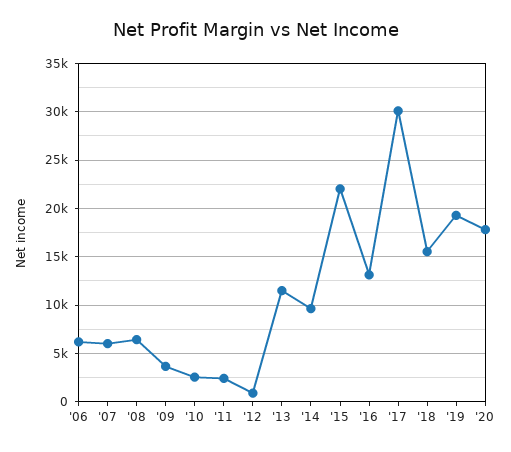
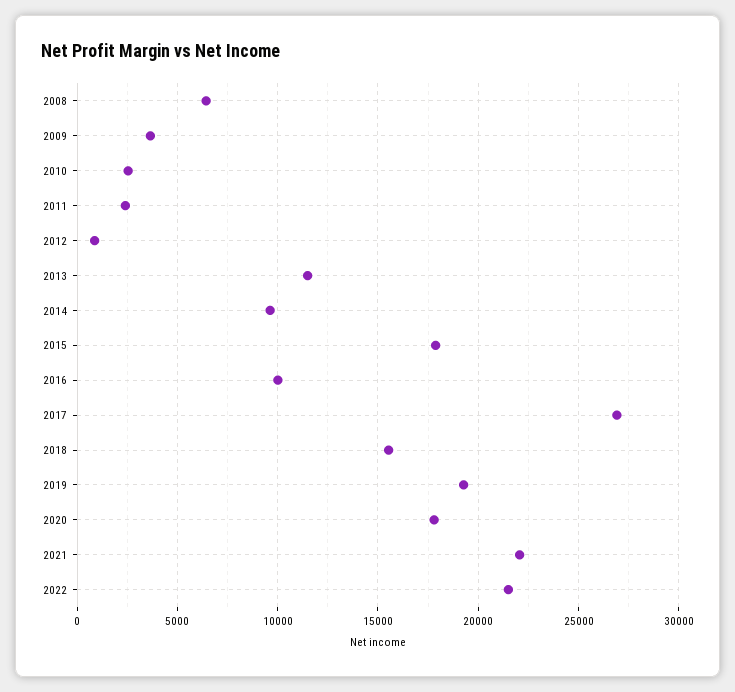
'06: 6000 -> none
'07: 6000 -> none
'15: 22000 -> 18000
'16: 13000 -> 10000
'17: 30000 -> 27000
2021: none -> 22000
2022: none -> 21500

